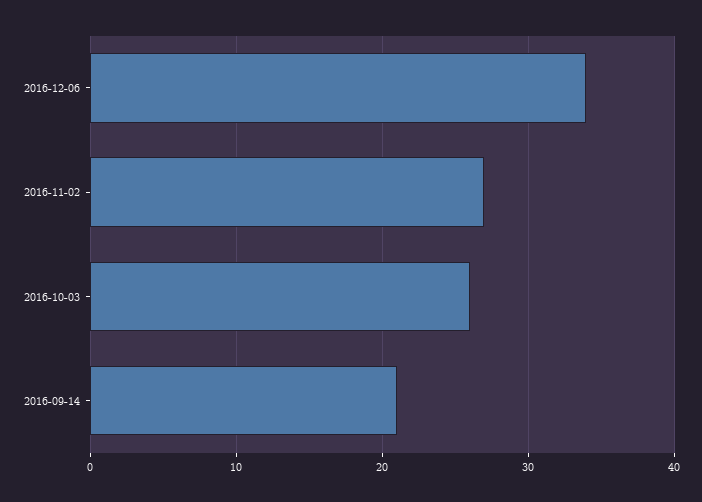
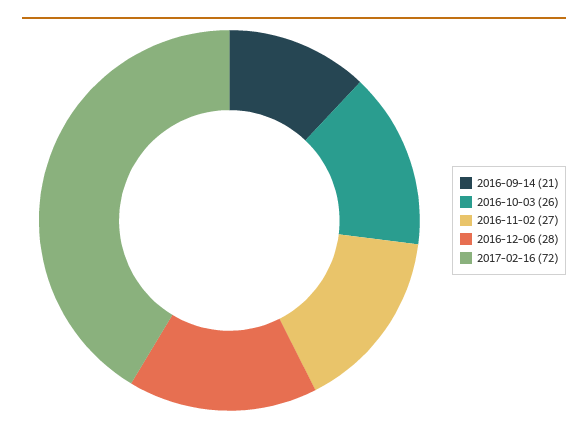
2016-12-06: 34 -> 28
2017-02-16: none -> 72

